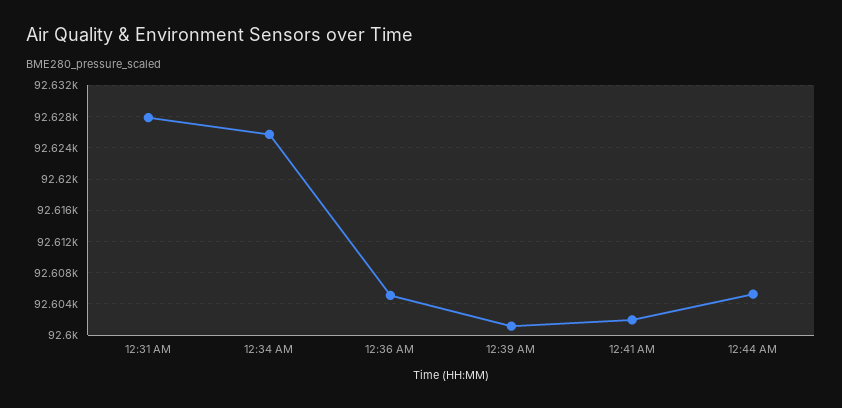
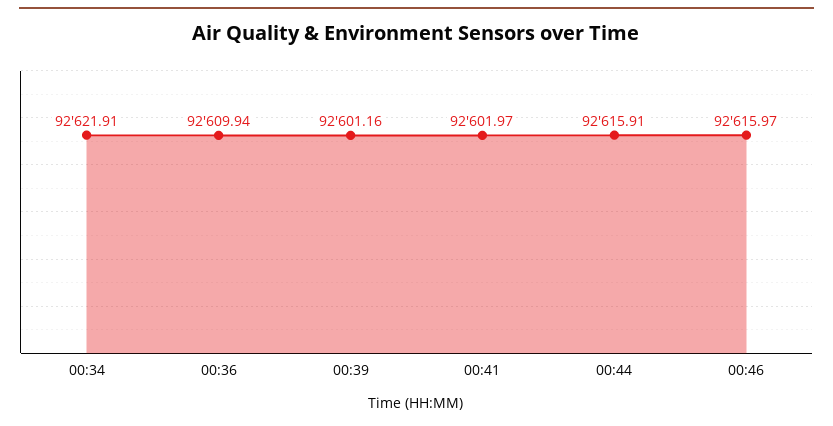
12:31 AM: 92628 -> none
12:34 AM: 92626 -> 92621.91
12:36 AM: 92605 -> 92609.94
12:44 AM: 92605 -> 92615.91
00:46: none -> 92615.97

